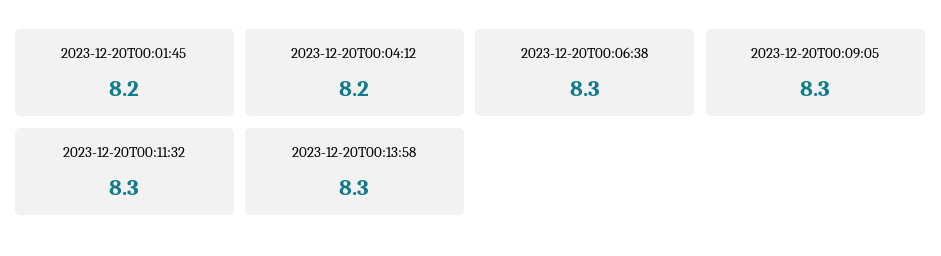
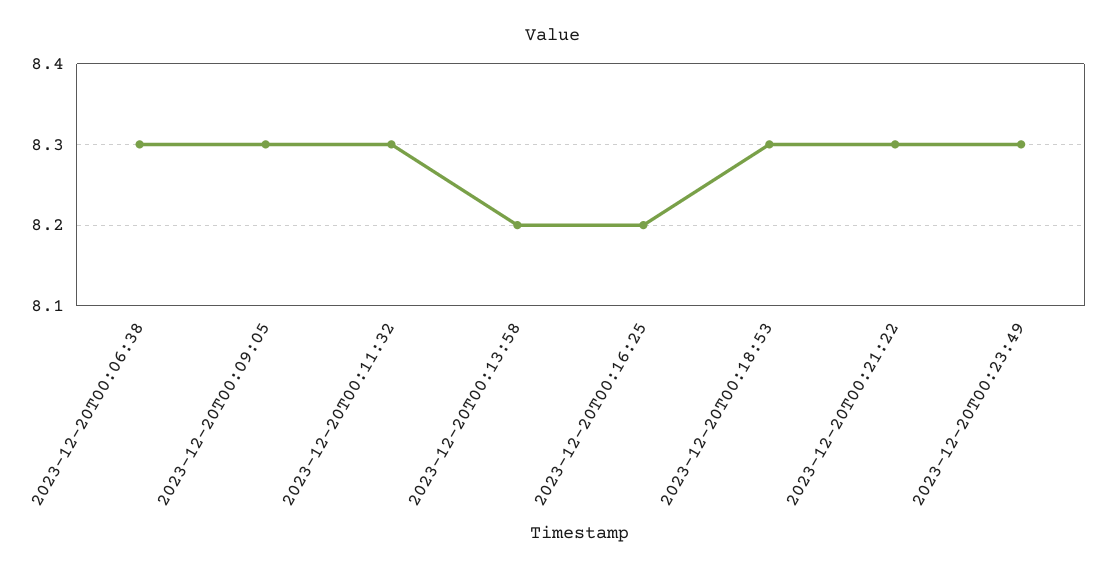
2023-12-20T00:01:45: 8.2 -> none
2023-12-20T00:04:12: 8.2 -> none
2023-12-20T00:13:58: 8.3 -> 8.2
2023-12-20T00:16:25: none -> 8.2
2023-12-20T00:18:53: none -> 8.3
2023-12-20T00:21:22: none -> 8.3
2023-12-20T00:23:49: none -> 8.3

